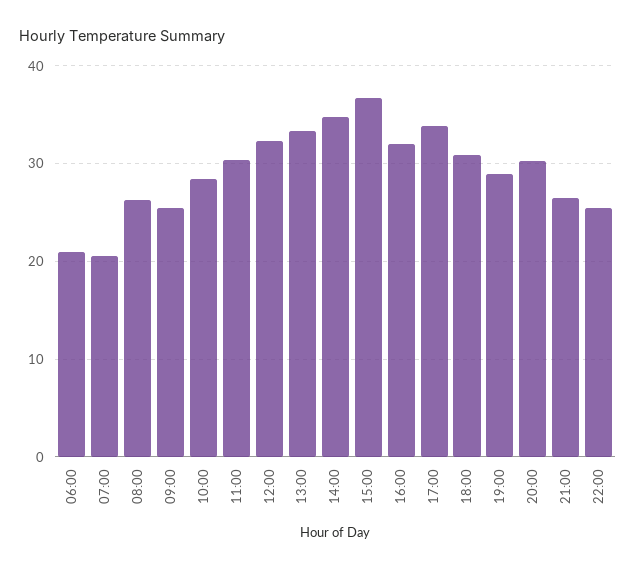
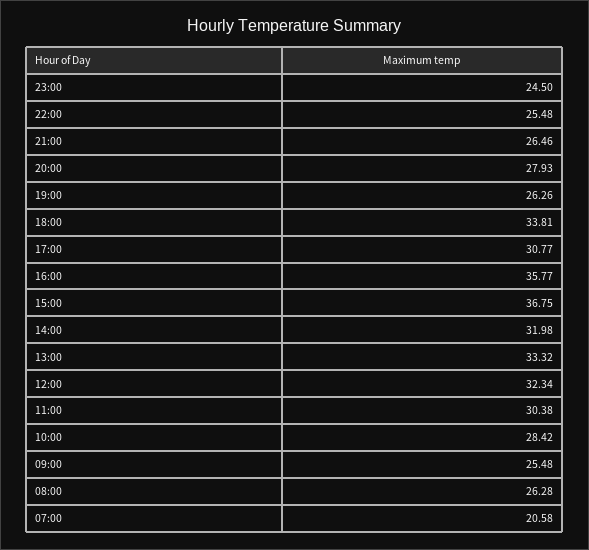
06:00: 21 -> none
14:00: 35 -> 31.98
16:00: 32 -> 35.77
17:00: 34 -> 30.77
18:00: 31 -> 33.81
19:00: 29 -> 26.26
20:00: 30 -> 27.93
23:00: none -> 24.5

